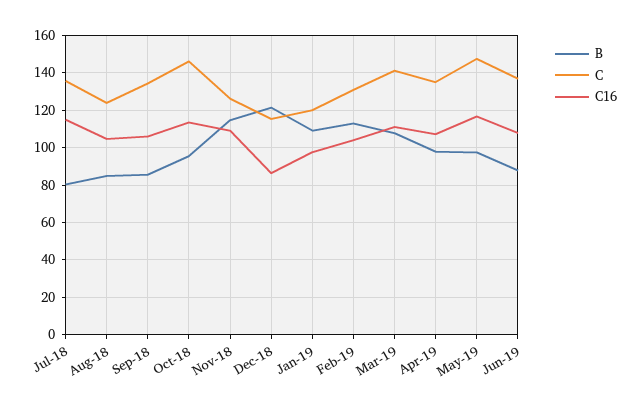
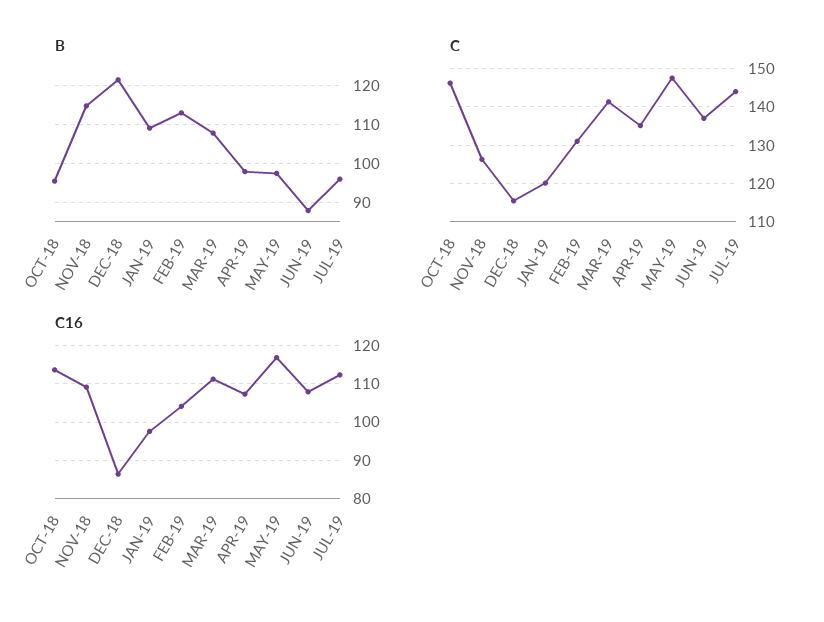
B, Jul-18: 80 -> none
C, Jul-18: 135 -> none
C16, Jul-18: 115 -> none
B, Aug-18: 85 -> none
C, Aug-18: 125 -> none
C16, Aug-18: 105 -> none
B, Sep-18: 85 -> none
C, Sep-18: 135 -> none
C16, Sep-18: 105 -> none
B, JUL-19: none -> 96
C, JUL-19: none -> 144
C16, JUL-19: none -> 112

